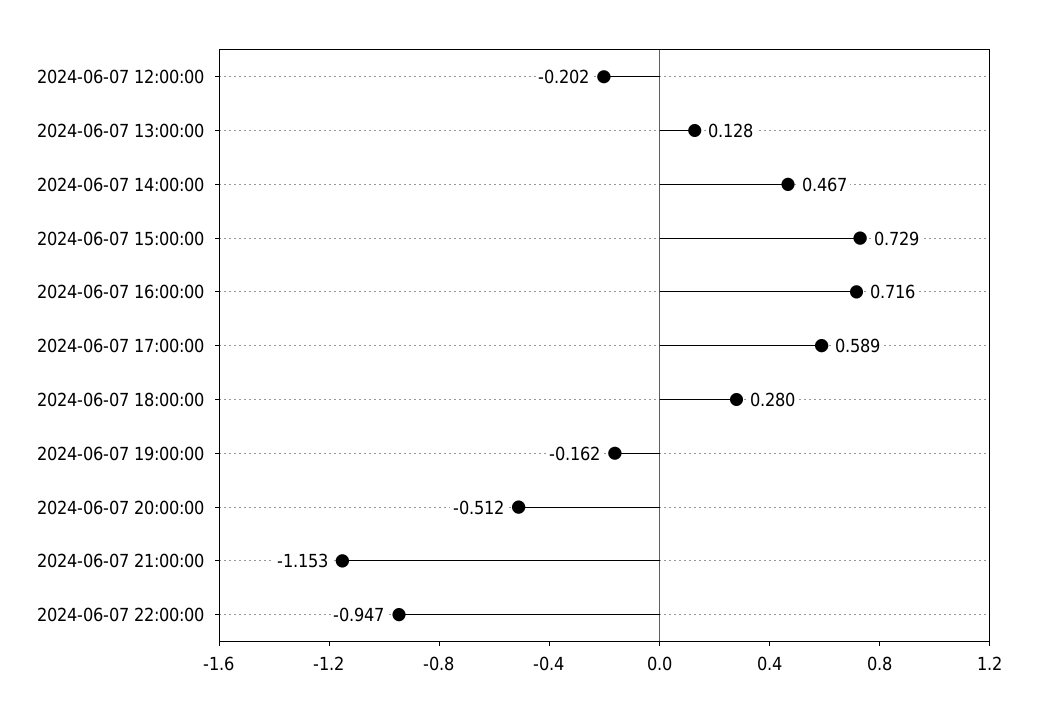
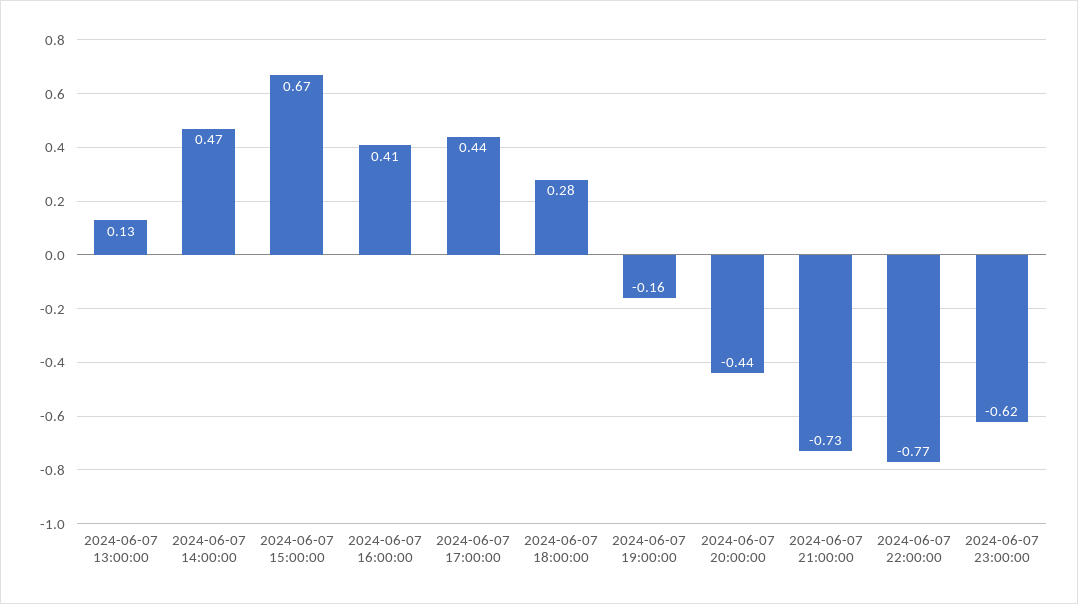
2024-06-07 12:00:00: -0.202 -> none
2024-06-07 15:00:00: 0.729 -> 0.67
2024-06-07 16:00:00: 0.716 -> 0.41
2024-06-07 17:00:00: 0.589 -> 0.44
2024-06-07 20:00:00: -0.512 -> -0.44
2024-06-07 21:00:00: -1.153 -> -0.73
2024-06-07 22:00:00: -0.947 -> -0.77
2024-06-07 23:00:00: none -> -0.62

